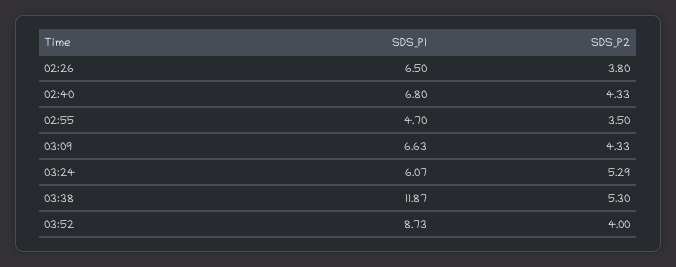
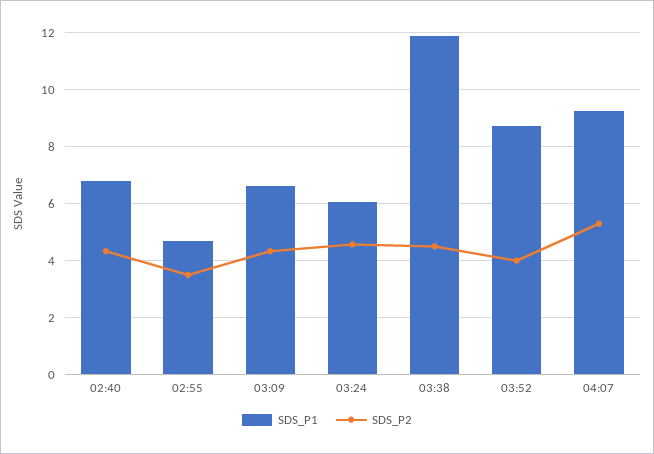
SDS_P1, 02:26: 6.5 -> none
SDS_P2, 02:26: 3.8 -> none
SDS_P2, 03:24: 5.29 -> 4.5
SDS_P2, 03:38: 5.3 -> 4.5
SDS_P1, 04:07: none -> 9.25
SDS_P2, 04:07: none -> 5.25

